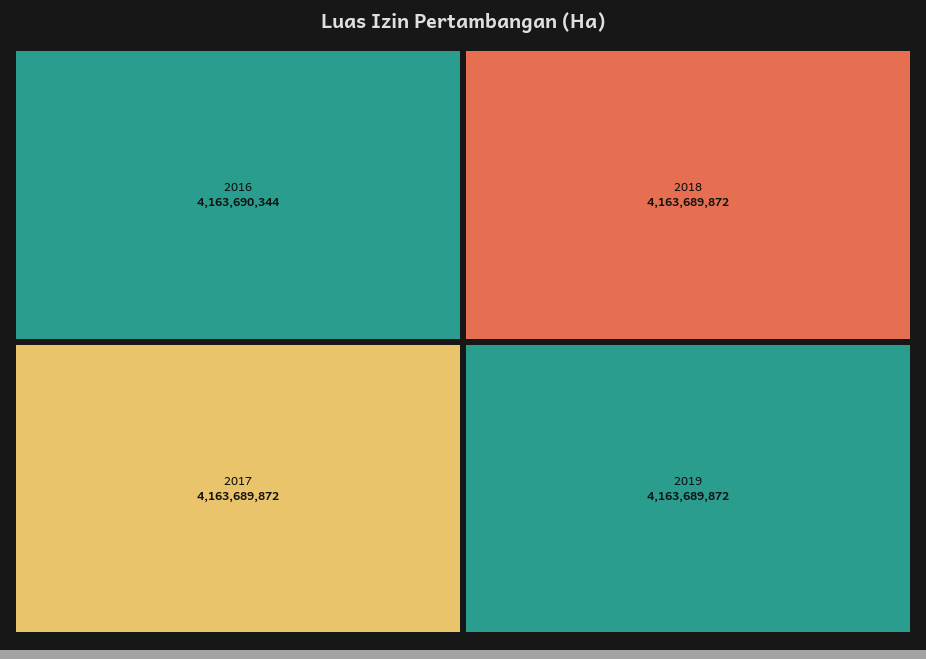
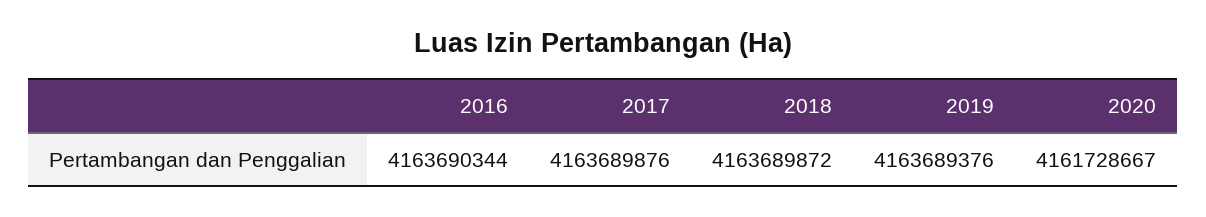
2017: 4163689872 -> 4163689876
2019: 4163689872 -> 4163689376
2020: none -> 4161728667

